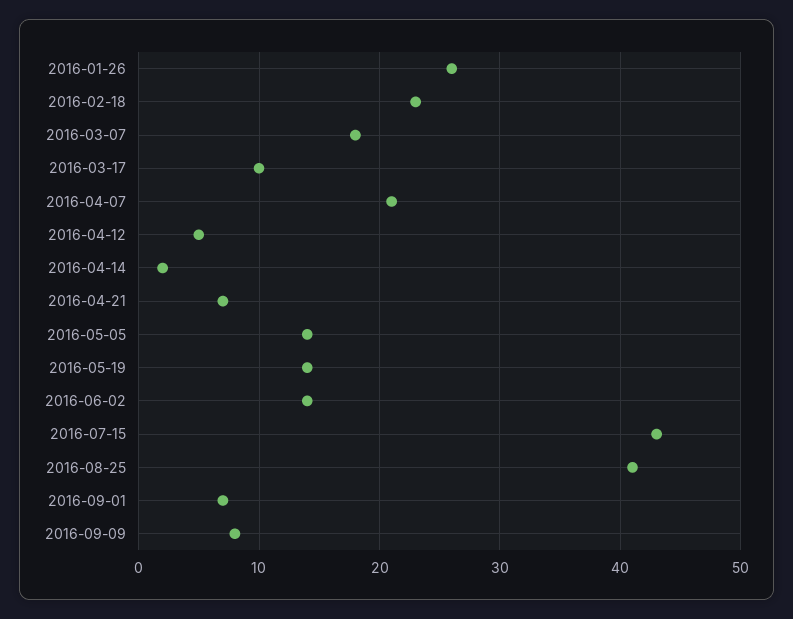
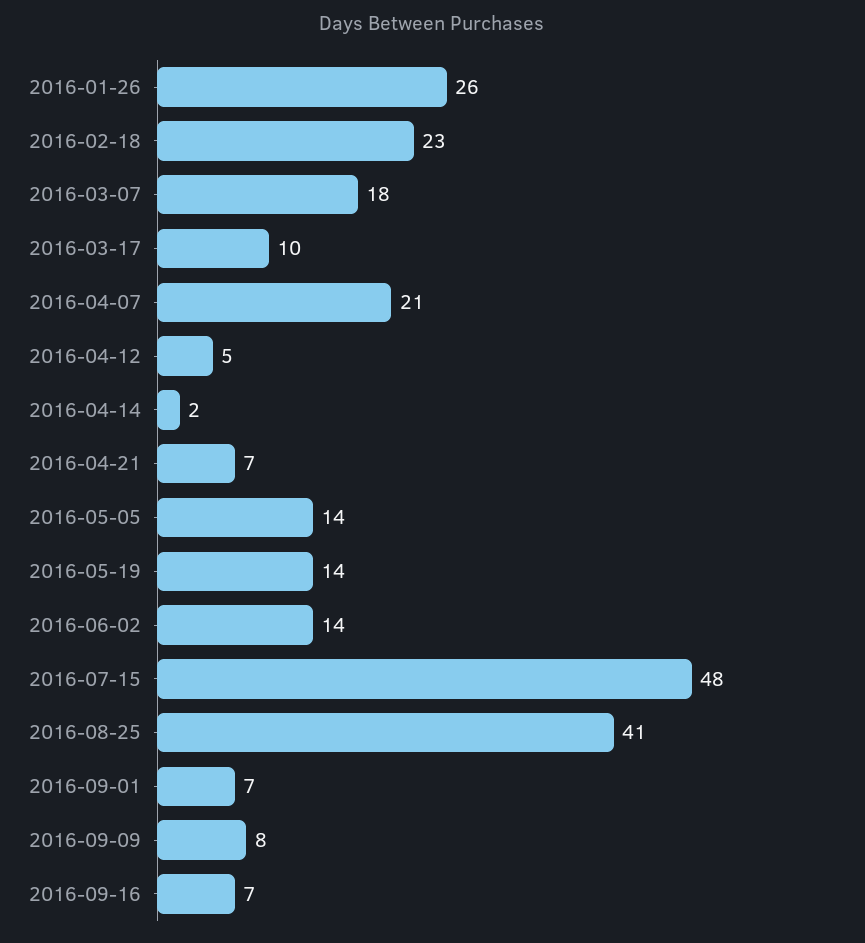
2016-07-15: 43 -> 48
2016-09-16: none -> 7

